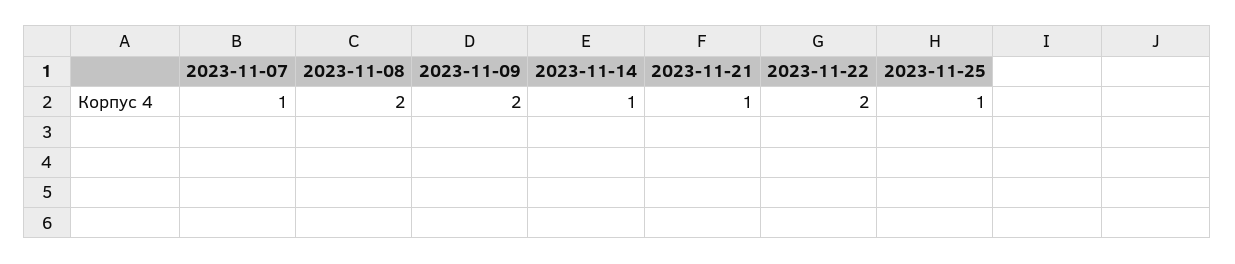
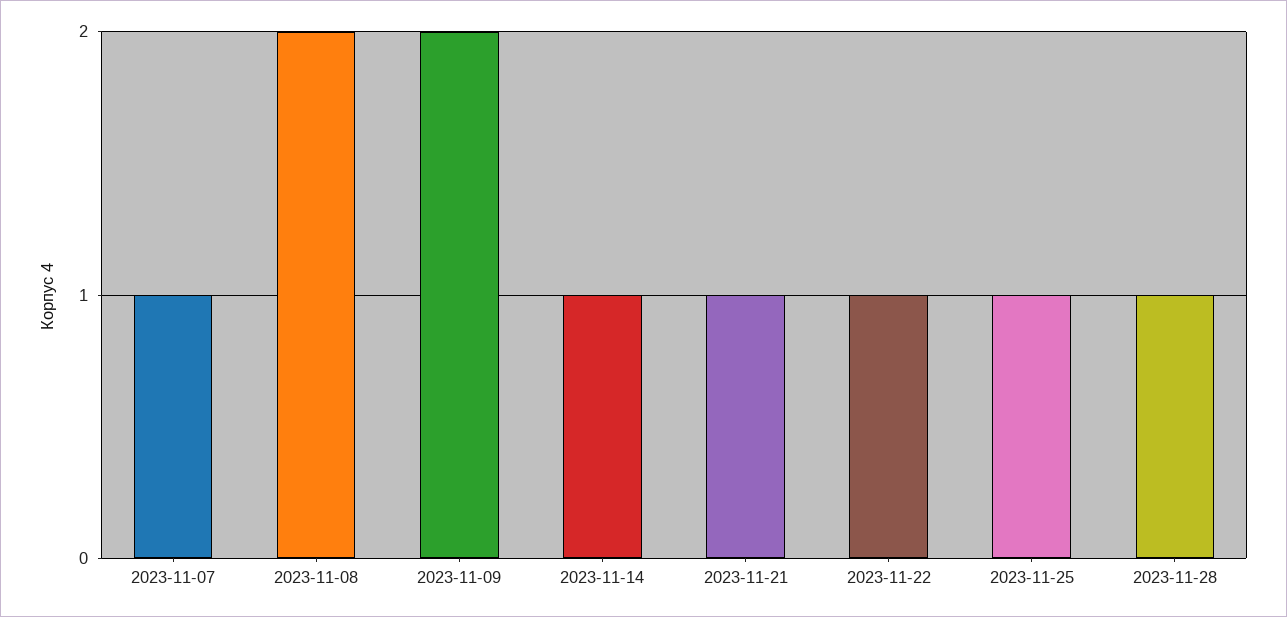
2023-11-22: 2 -> 1
2023-11-28: none -> 1

